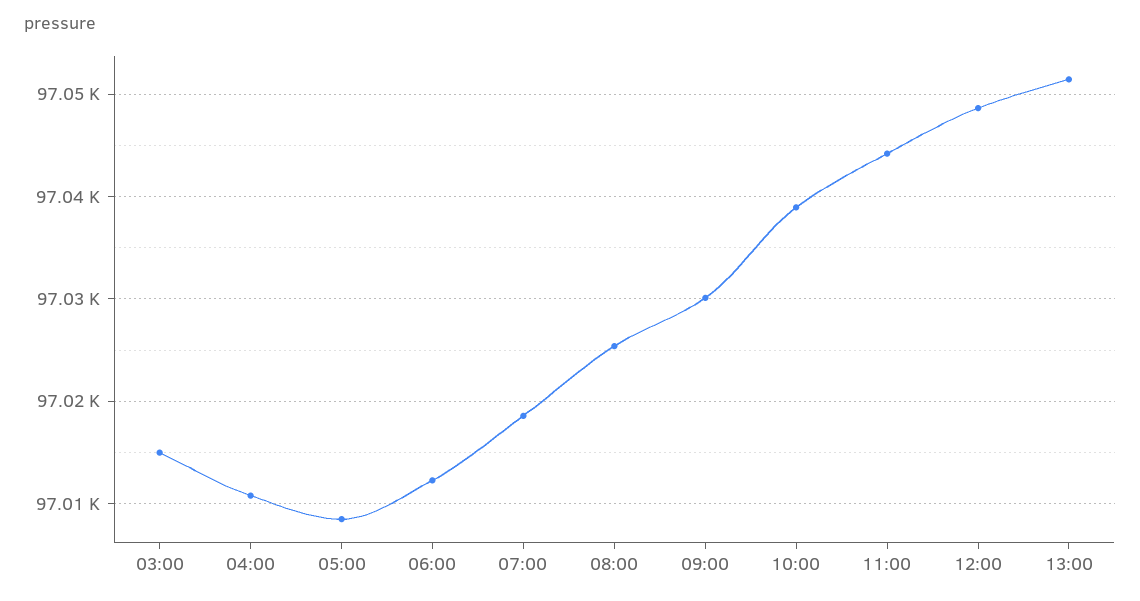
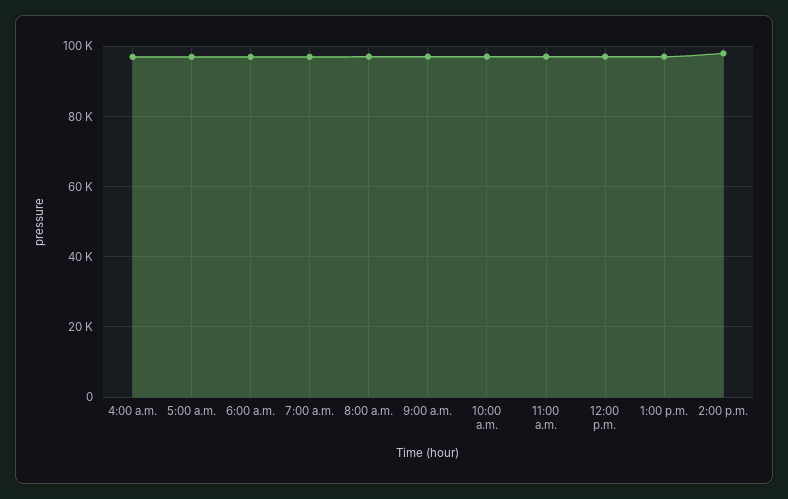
03:00: 97015 -> none
2:00 p.m.: none -> 98000

